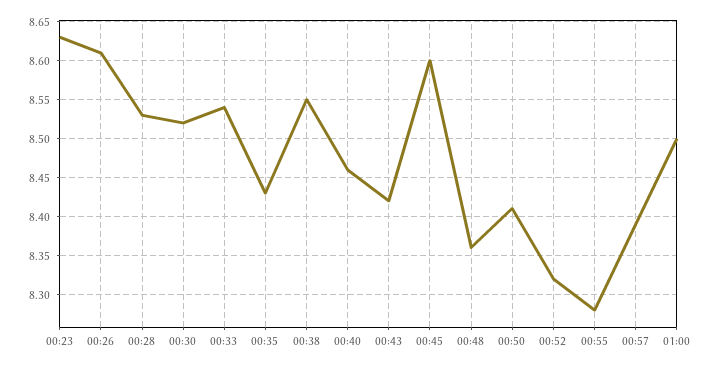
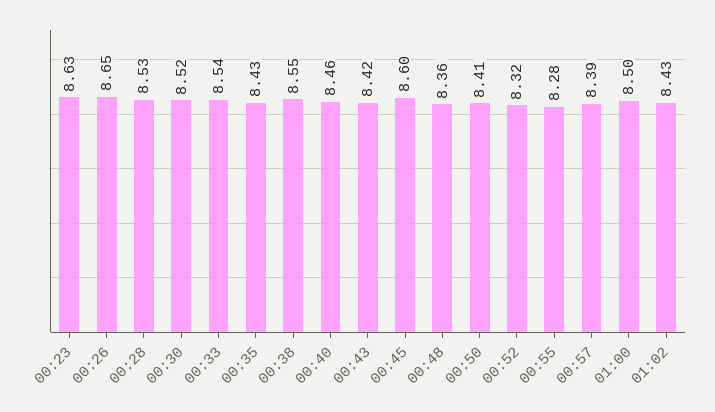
00:26: 8.61 -> 8.65
01:02: none -> 8.43

